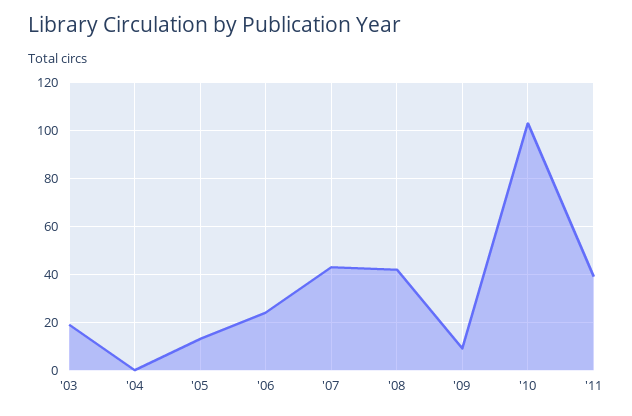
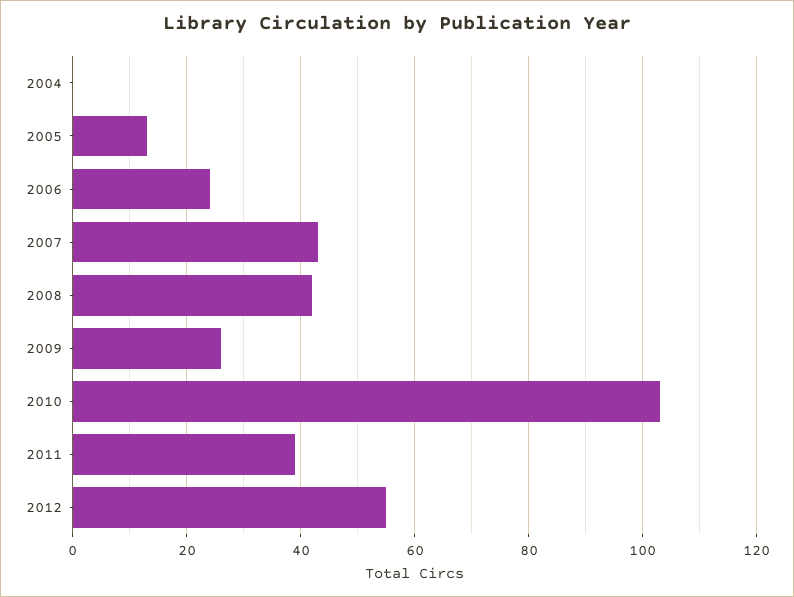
'03: 20 -> none
'09: 10 -> 25
2012: none -> 55

